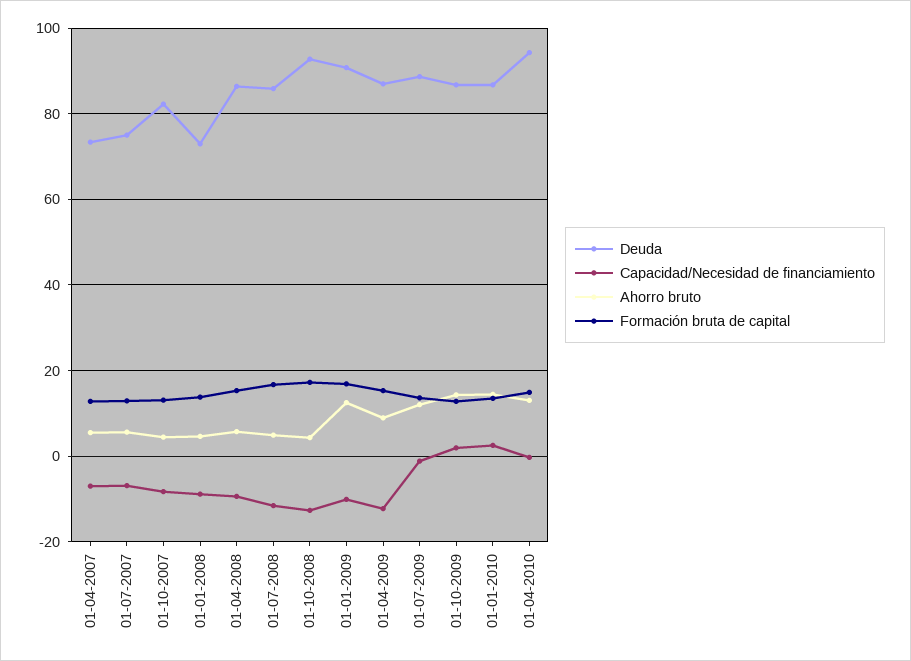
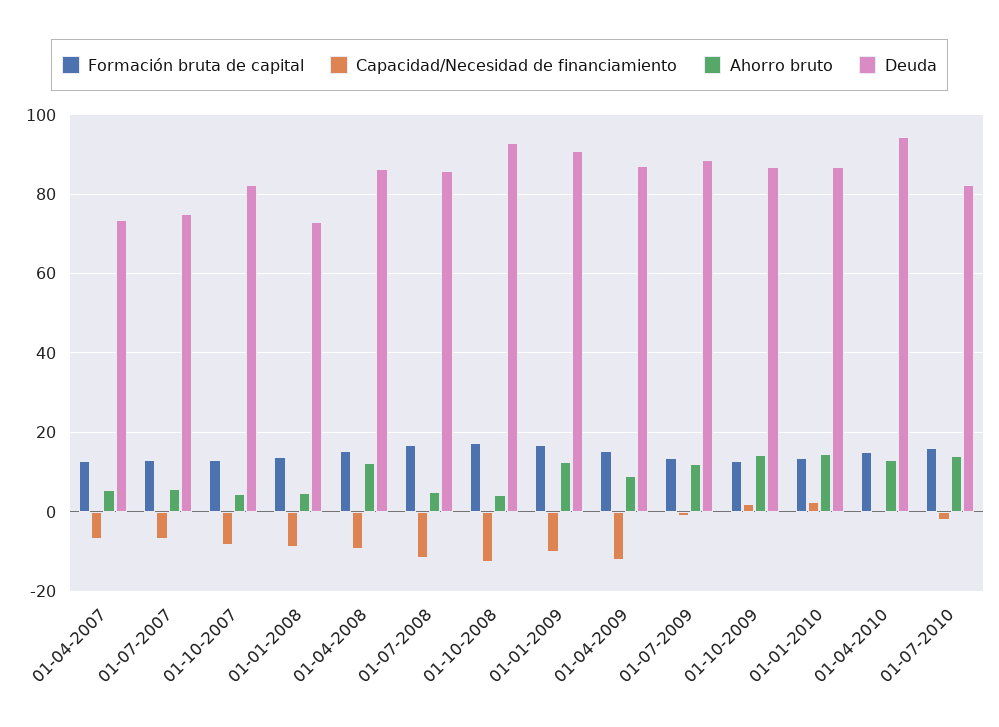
Ahorro bruto, 01-04-2008: 6 -> 12
Formación bruta de capital, 01-07-2010: none -> 16
Capacidad/Necesidad de financiamiento, 01-07-2010: none -> -2
Ahorro bruto, 01-07-2010: none -> 14
Deuda, 01-07-2010: none -> 82

